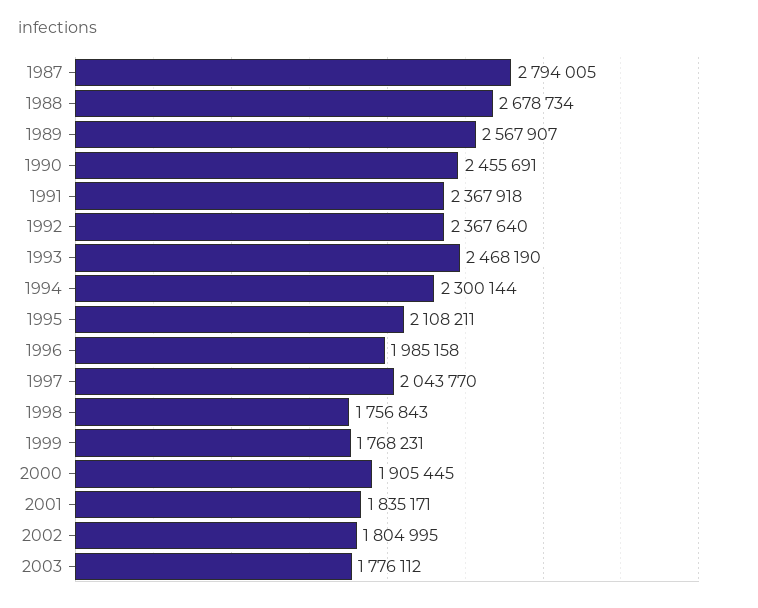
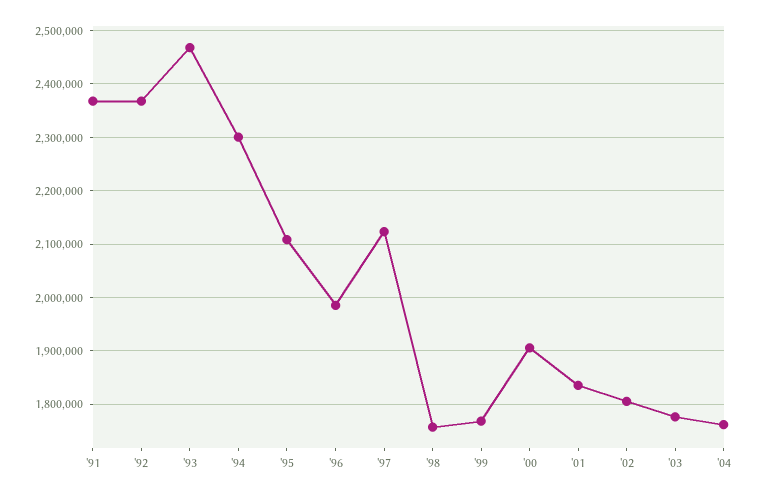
1987: 2794005 -> none
1988: 2678734 -> none
1989: 2567907 -> none
1990: 2455691 -> none
1997: 2043770 -> 2120000
'04: none -> 1760000

